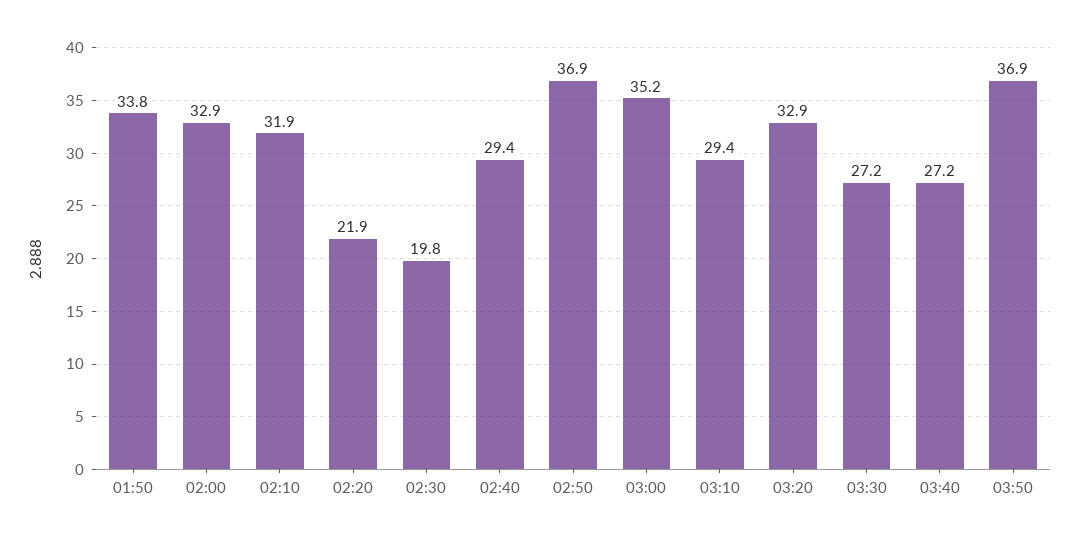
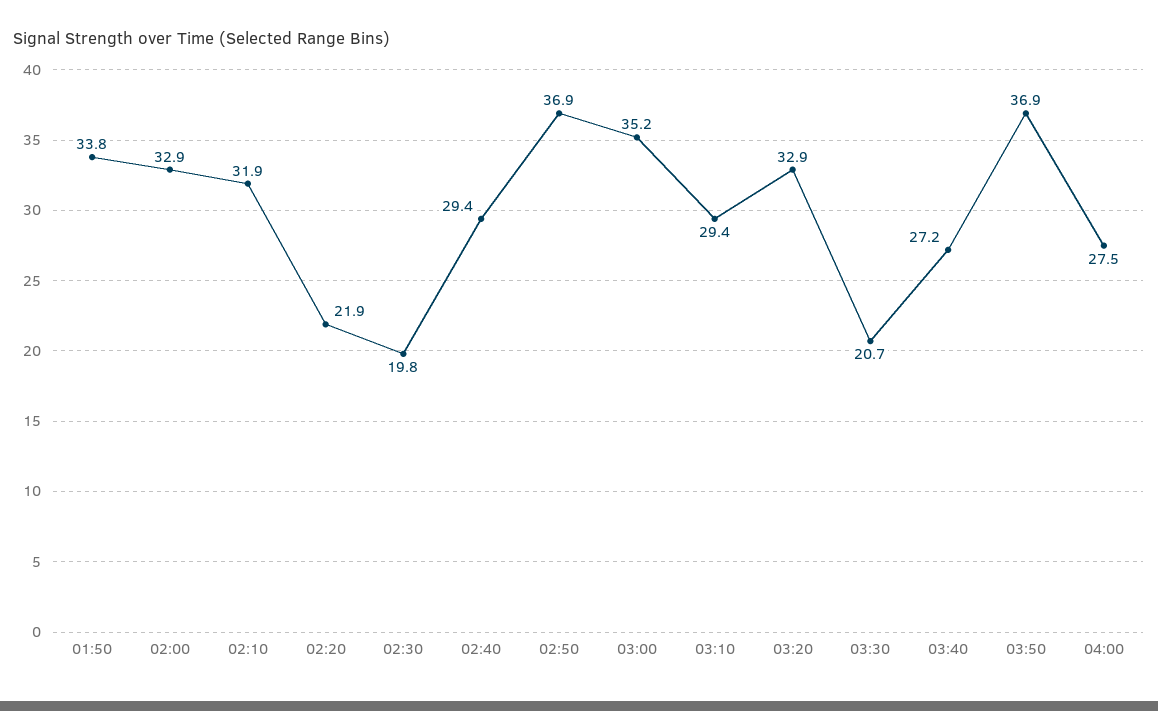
03:30: 27.2 -> 20.7
04:00: none -> 27.5

